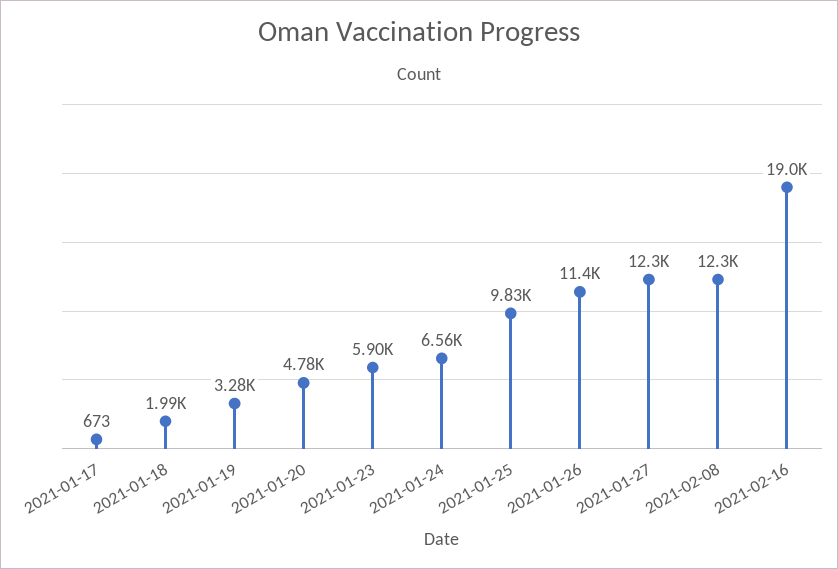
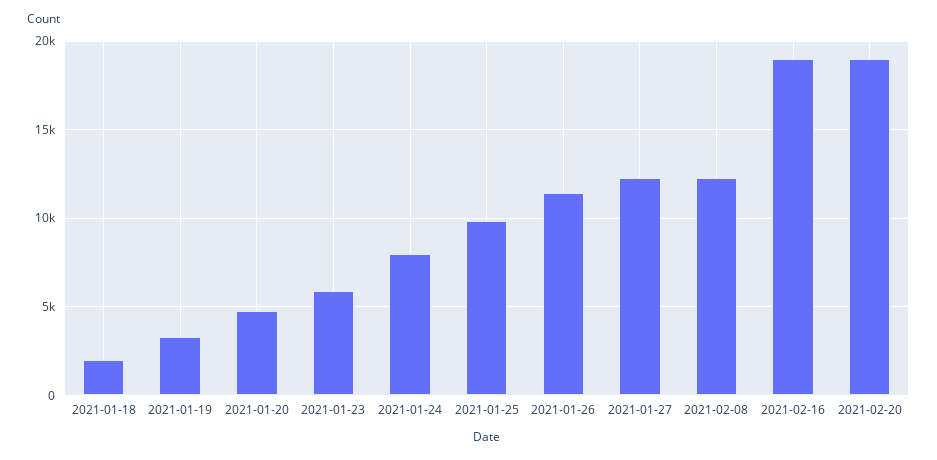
2021-01-17: 673 -> none
2021-01-24: 6560 -> 8000
2021-02-20: none -> 19000

